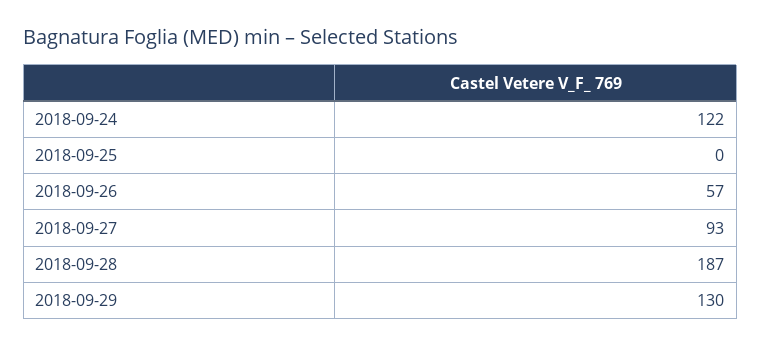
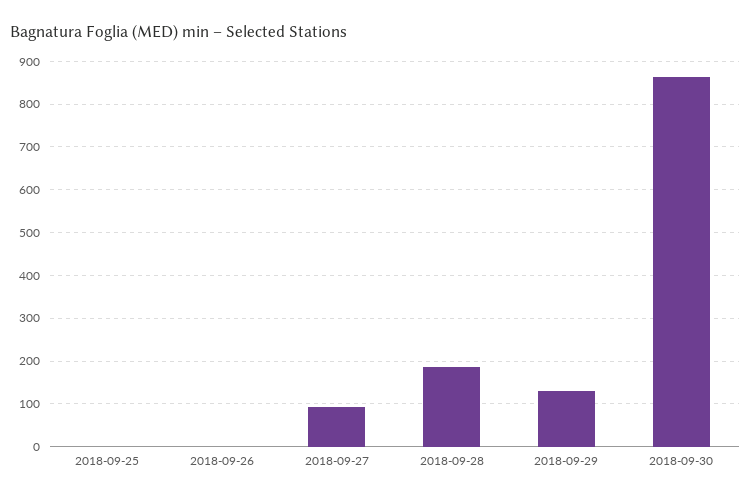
2018-09-24: 122 -> none
2018-09-26: 57 -> 0
2018-09-30: none -> 860

